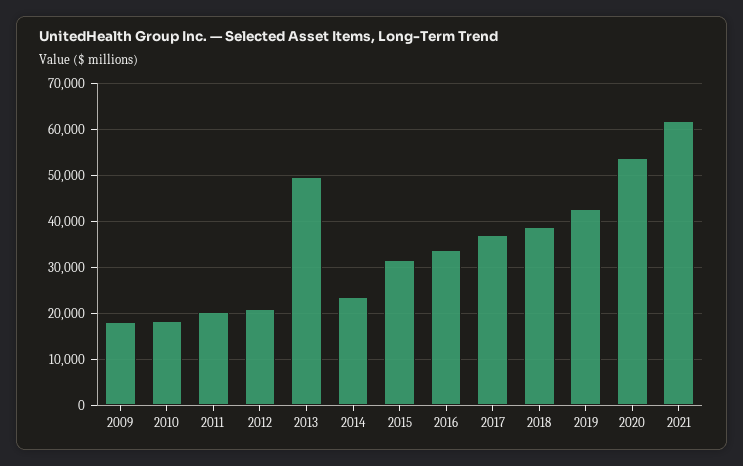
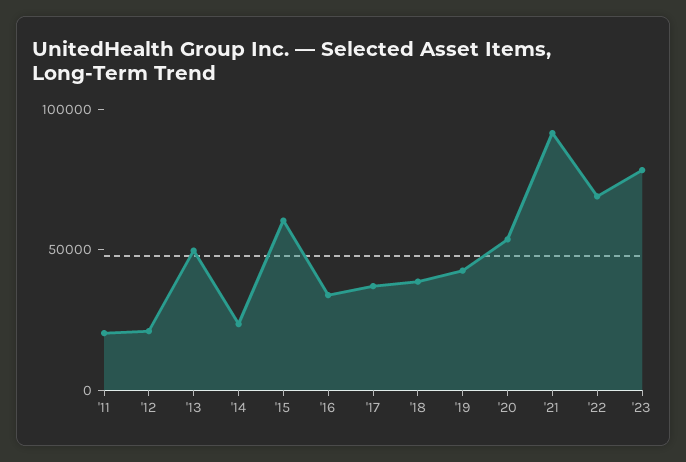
2009: 18000 -> none
2010: 18000 -> none
2015: 32000 -> 60000
2021: 62000 -> 90000
'22: none -> 70000
'23: none -> 80000

